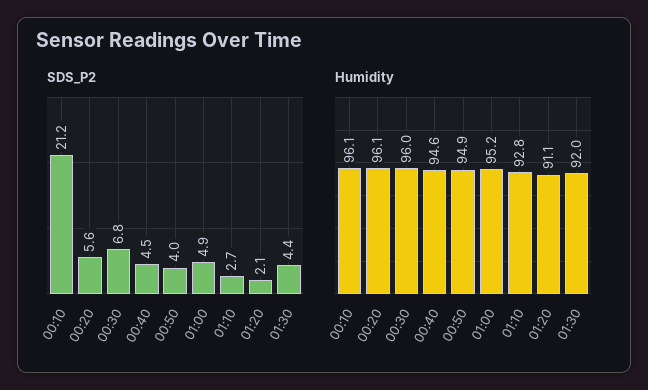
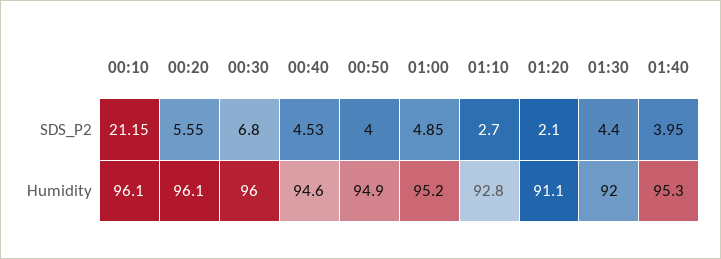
SDS_P2, 01:40: none -> 3.95
Humidity, 01:40: none -> 95.3

